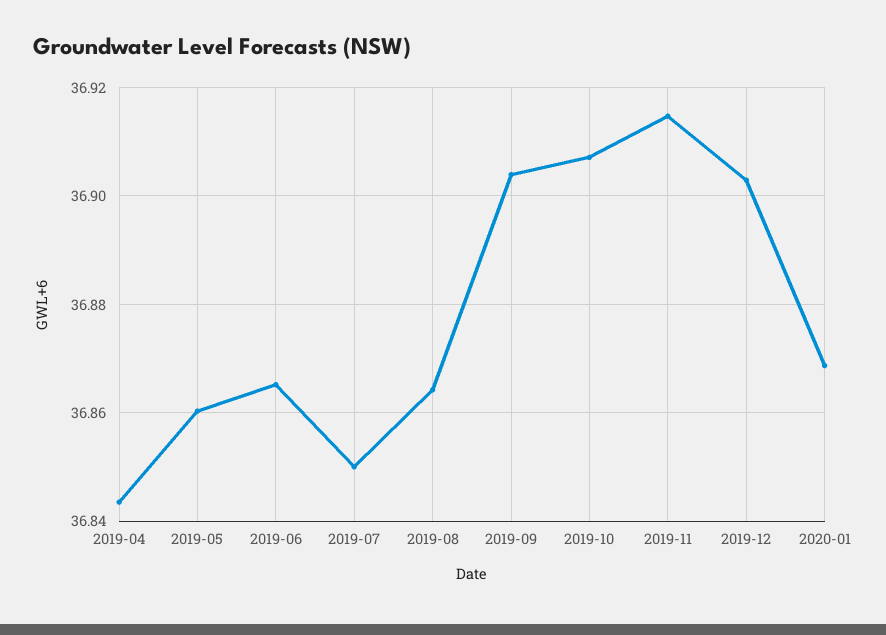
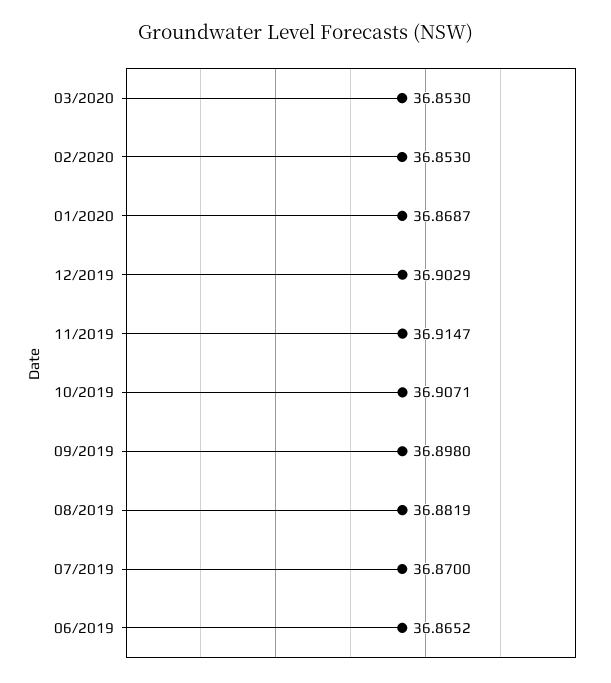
2019-04: 36.844 -> none
2019-05: 36.86 -> none
2019-07: 36.85 -> 36.87
2019-08: 36.864 -> 36.8819
2019-09: 36.904 -> 36.898
03/2020: none -> 36.853
02/2020: none -> 36.853

